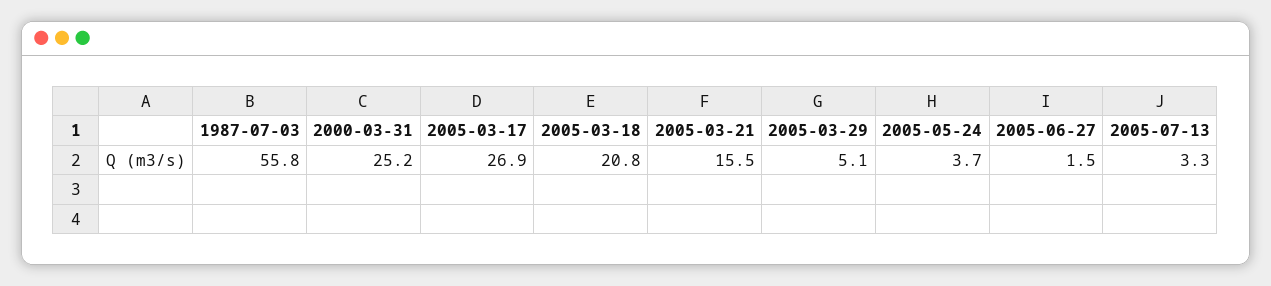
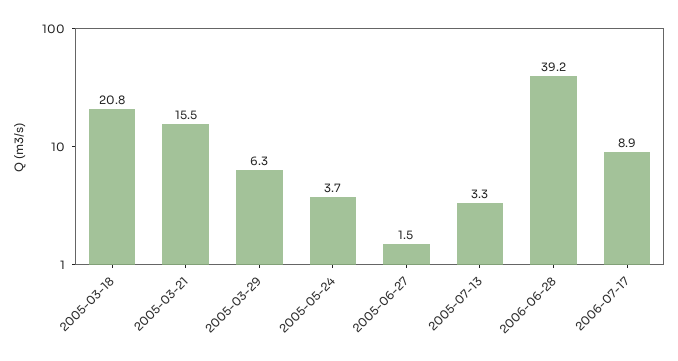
1987-07-03: 55.8 -> none
2000-03-31: 25.2 -> none
2005-03-17: 26.9 -> none
2005-03-29: 5.1 -> 6.3
2006-06-28: none -> 39.2
2006-07-17: none -> 8.9

